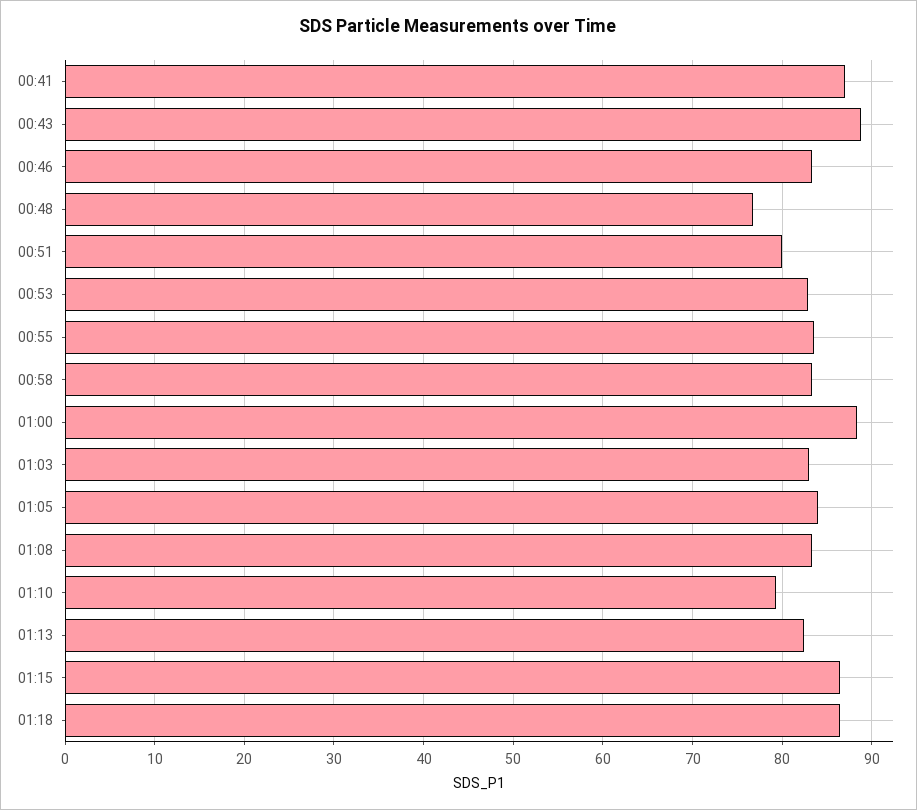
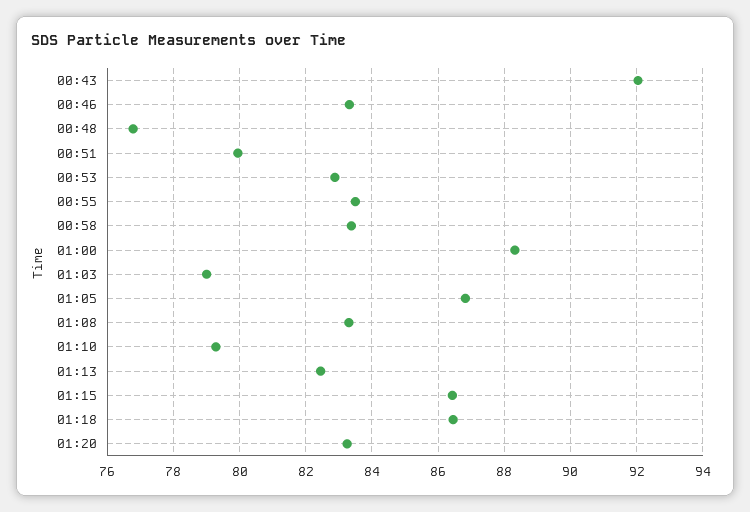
00:41: 87 -> none
00:43: 89 -> 92
01:03: 83 -> 79
01:05: 84 -> 86.8
01:20: none -> 83.2

